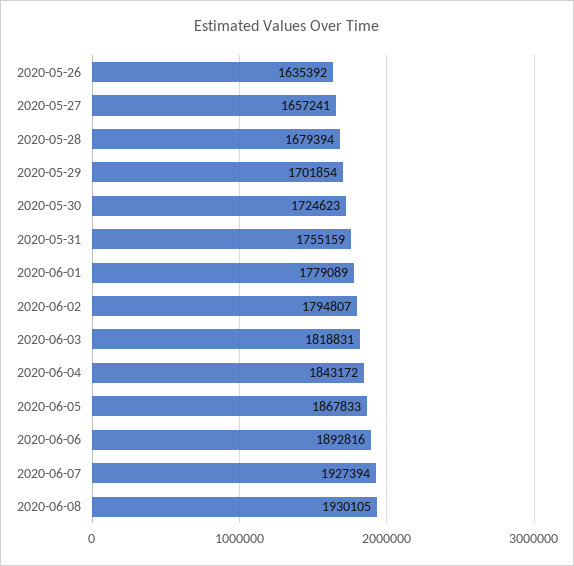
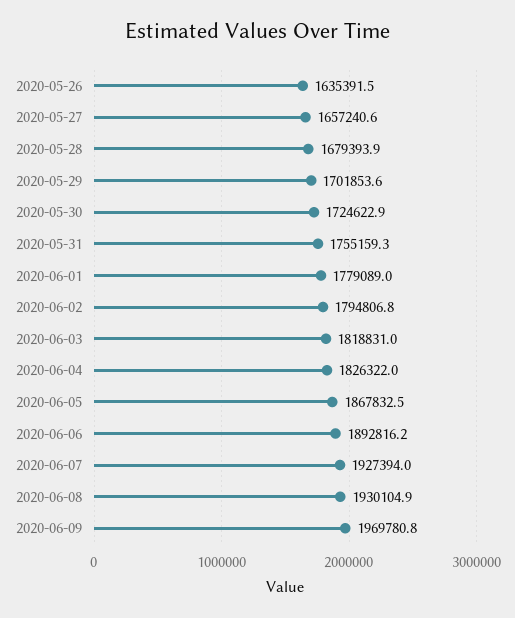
2020-06-04: 1843172 -> 1826322
2020-06-09: none -> 1969780.8

